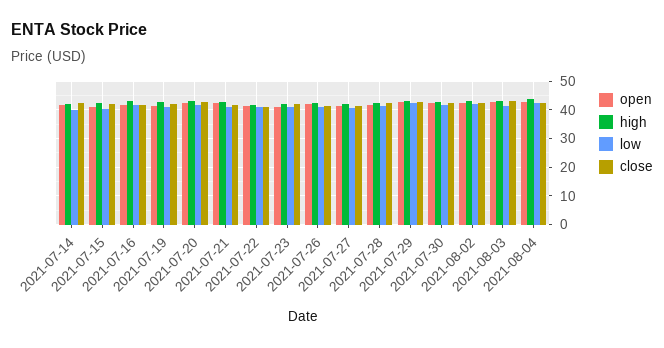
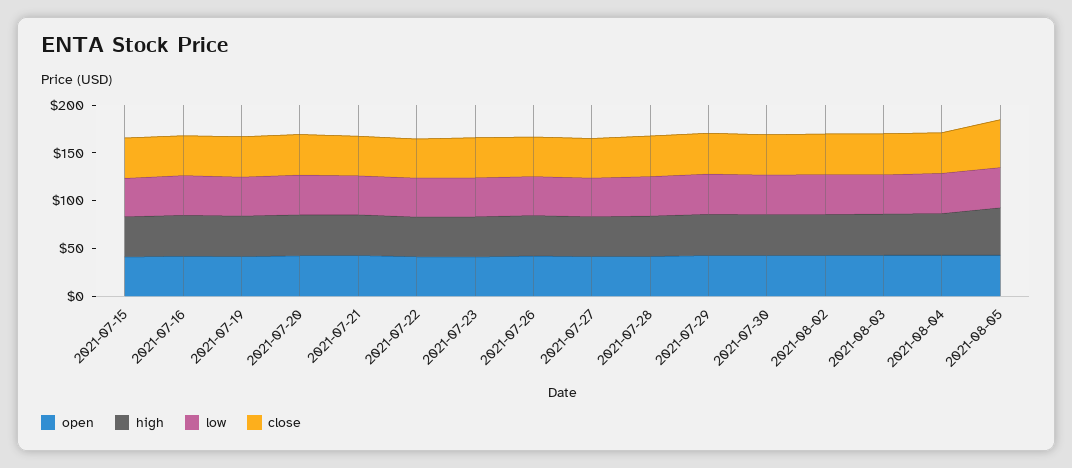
open, 2021-07-14: 42.5 -> none
high, 2021-07-14: 42.5 -> none
low, 2021-07-14: 40 -> none
close, 2021-07-14: 42.5 -> none
open, 2021-08-05: none -> 40
high, 2021-08-05: none -> 50
low, 2021-08-05: none -> 40
close, 2021-08-05: none -> 50

